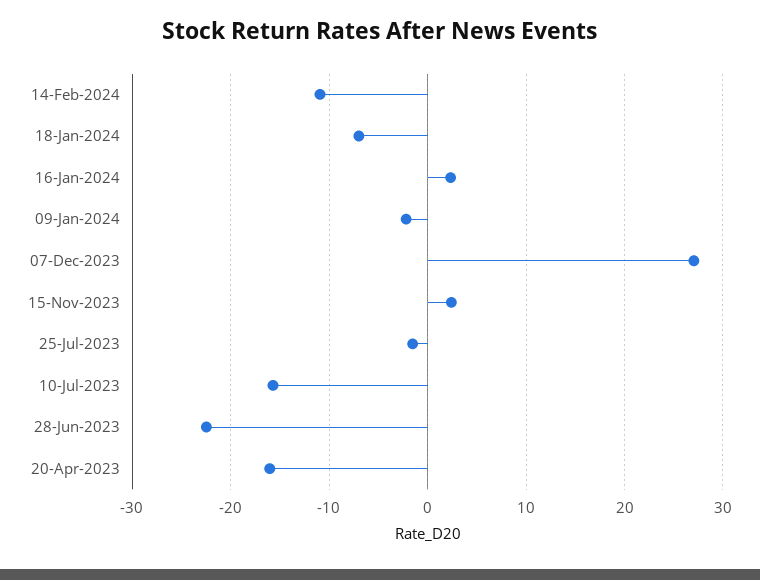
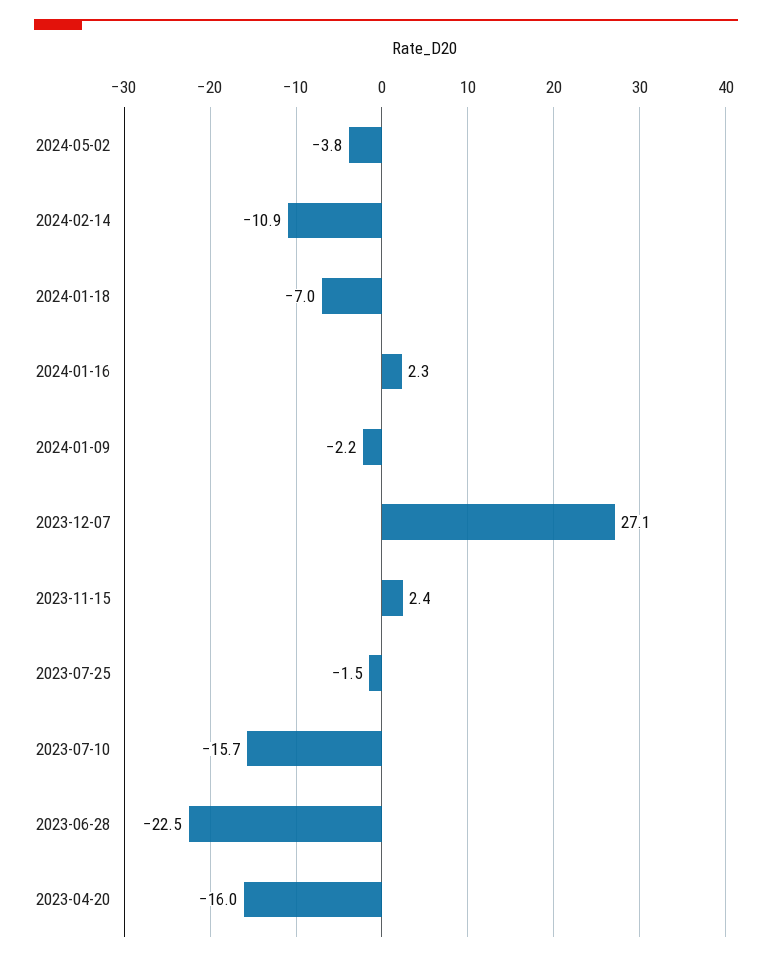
2024-05-02: none -> -3.8

